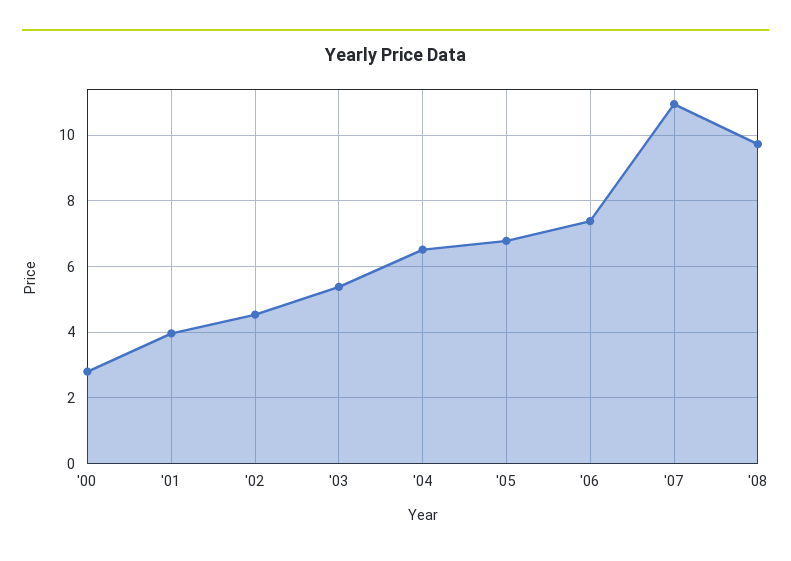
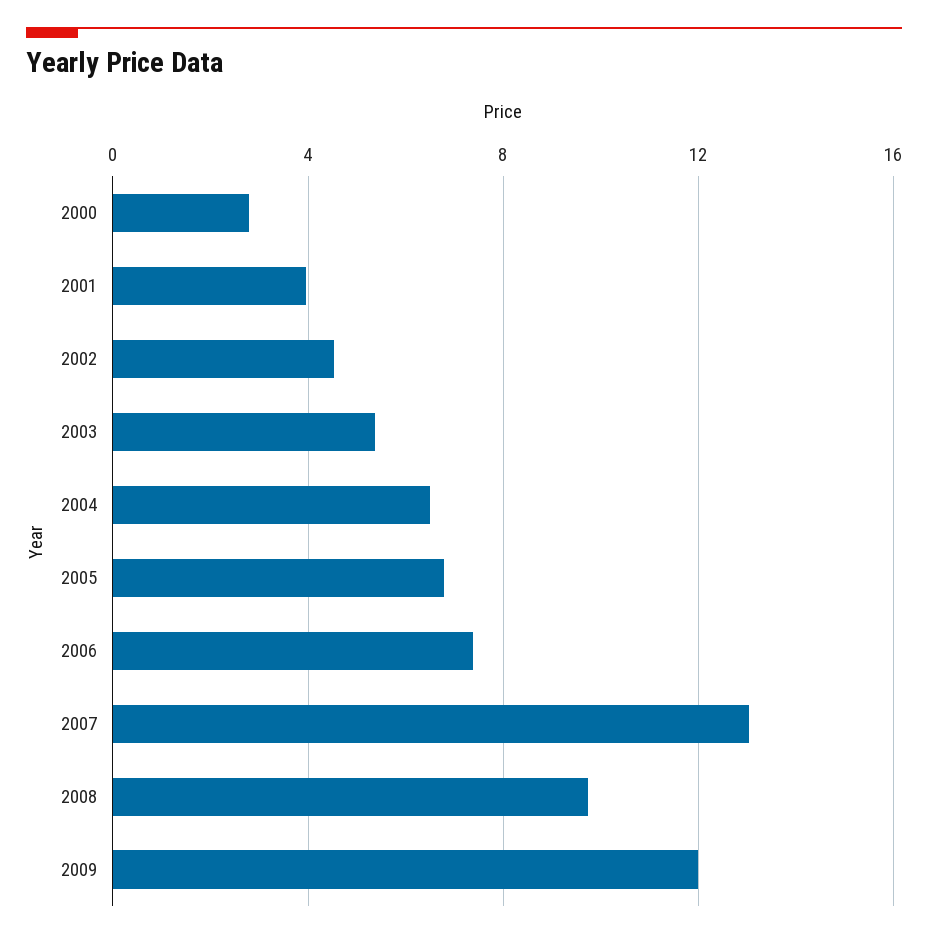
'07: 11 -> 13
2009: none -> 12

